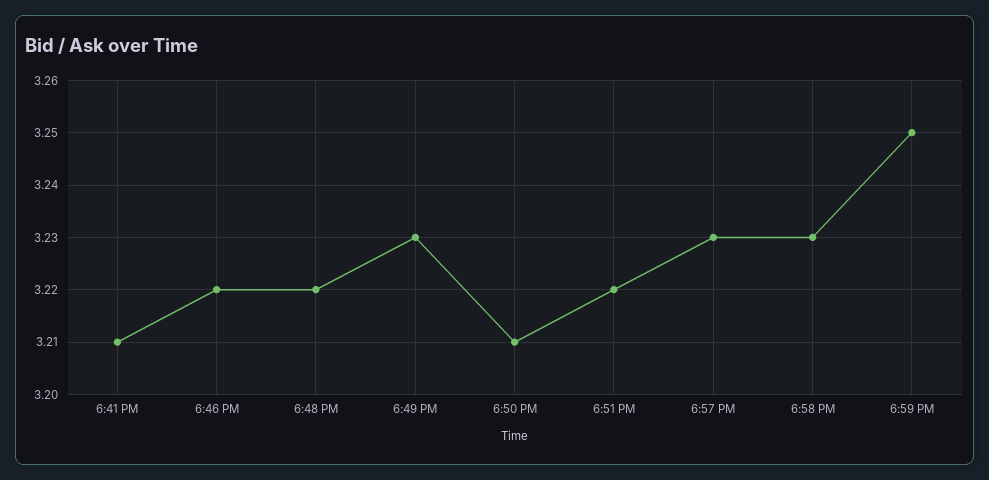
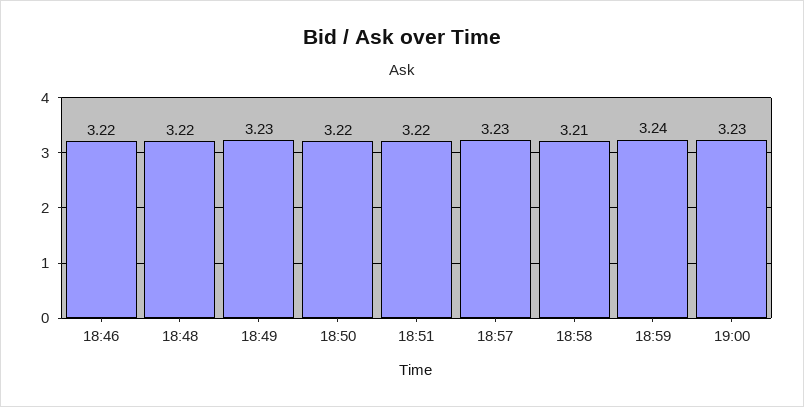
6:41 PM: 3.21 -> none
6:50 PM: 3.21 -> 3.22
6:58 PM: 3.23 -> 3.21
6:59 PM: 3.25 -> 3.24
19:00: none -> 3.23

